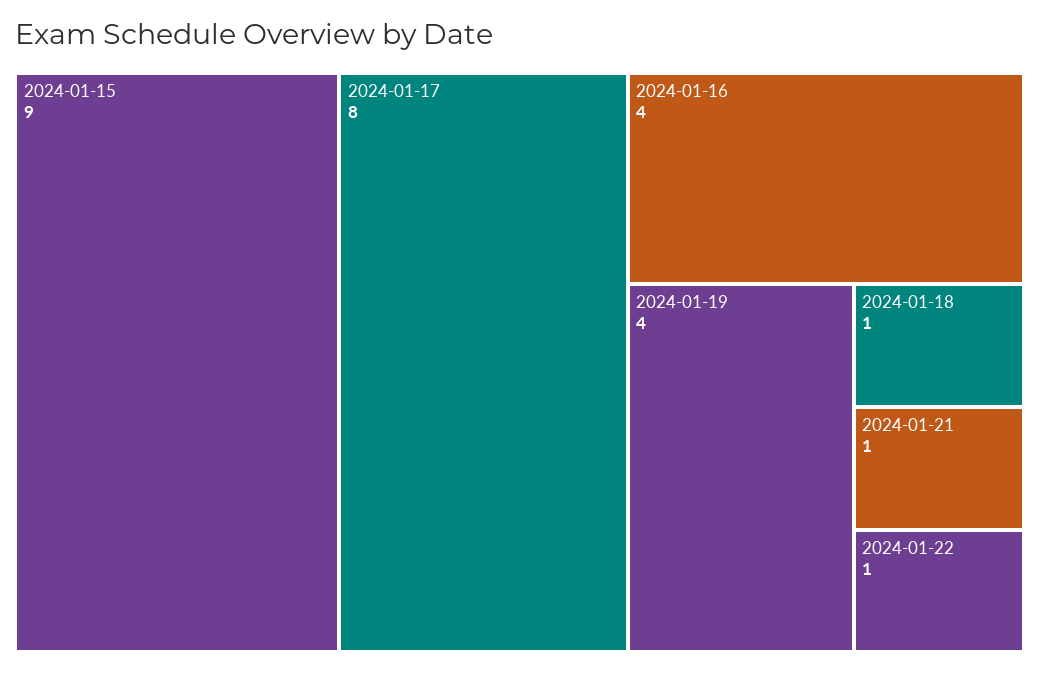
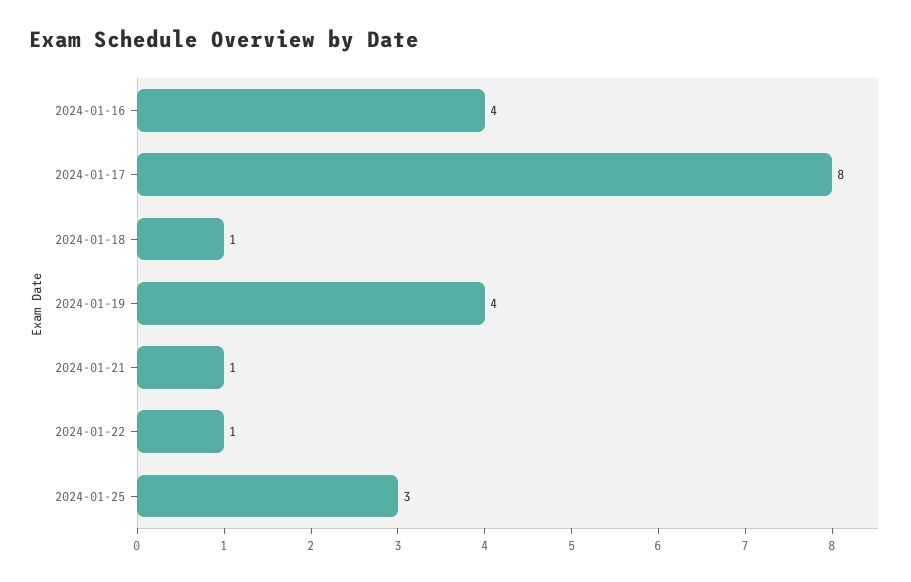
2024-01-15: 9 -> none
2024-01-25: none -> 3

